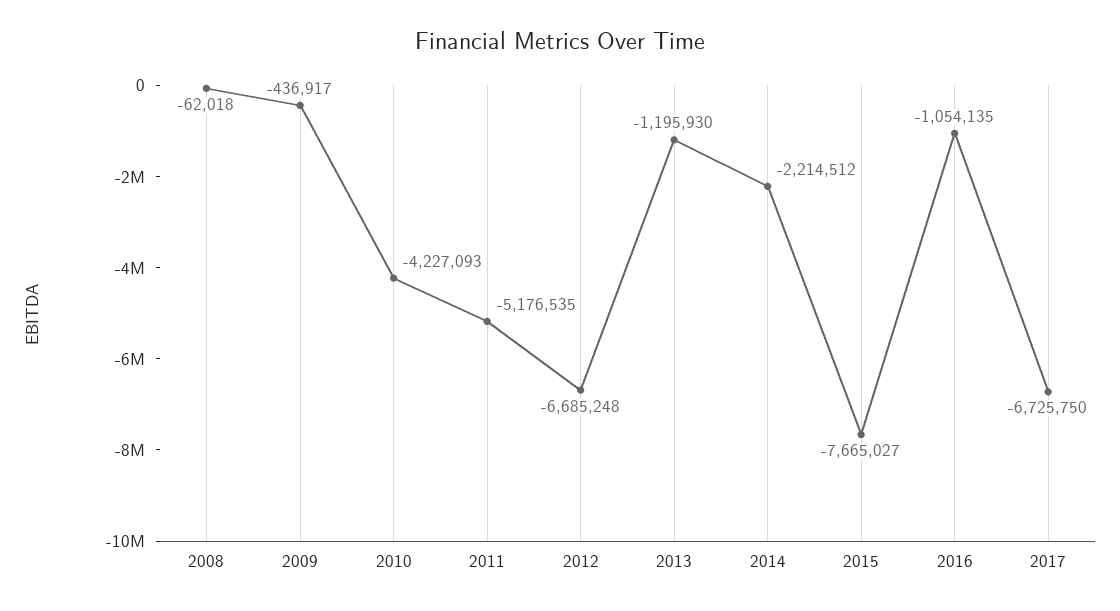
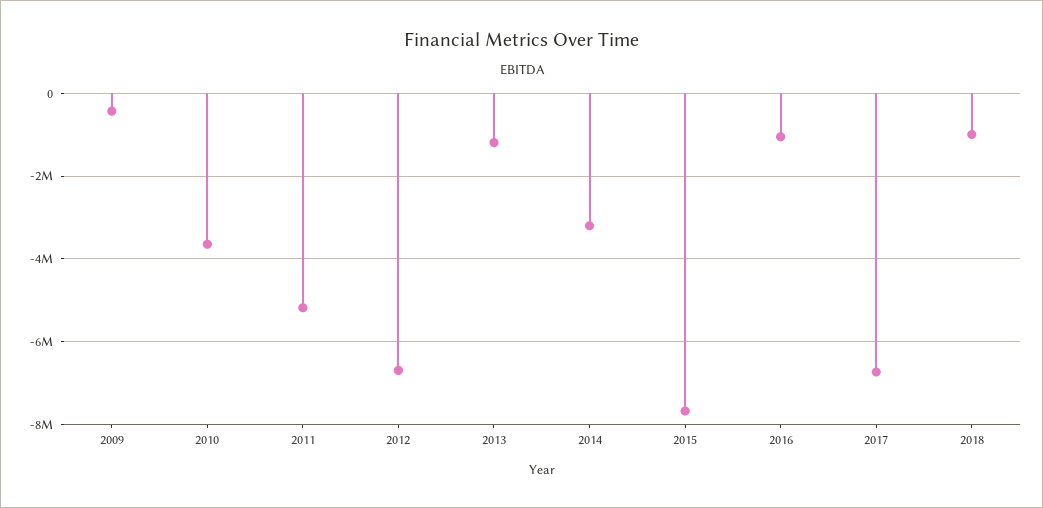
2008: -62018 -> none
2010: -4227093 -> -3600000
2014: -2214512 -> -3200000
2018: none -> -1000000

